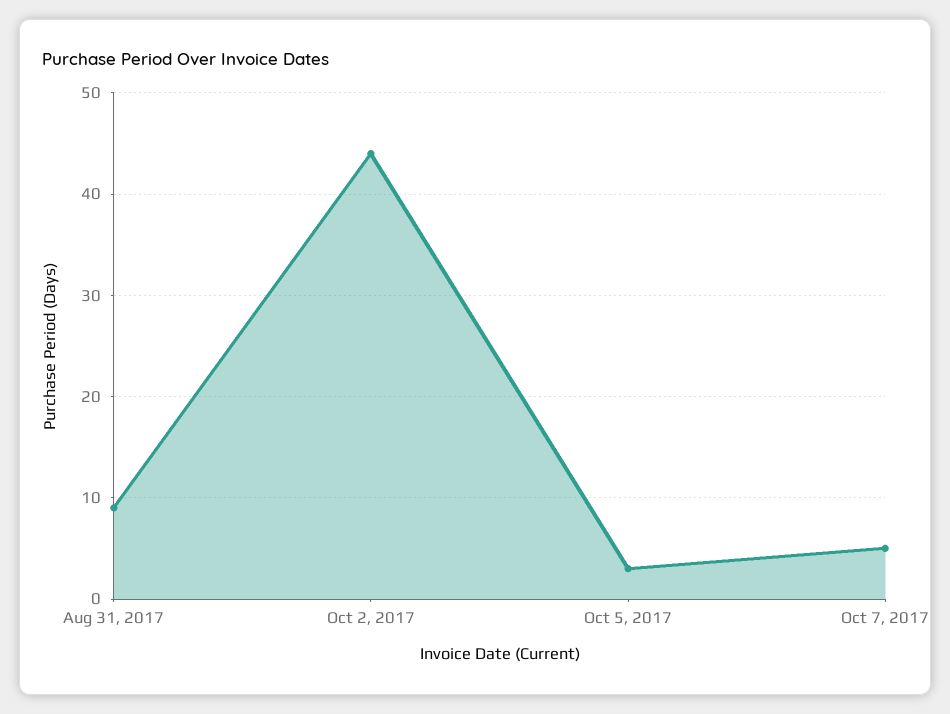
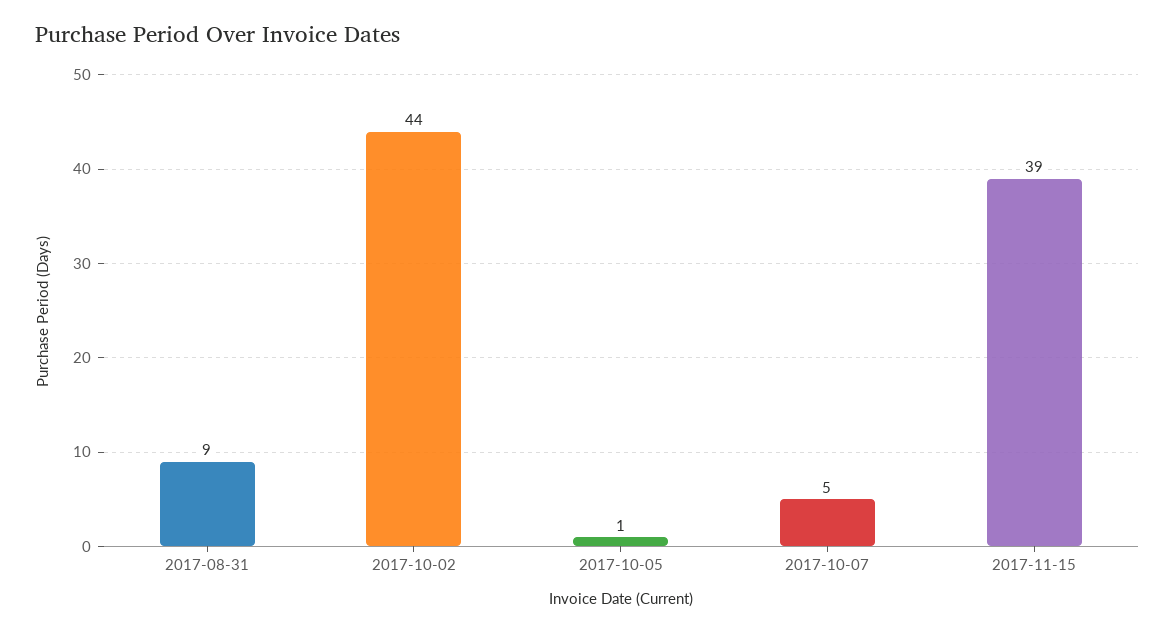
Oct 5, 2017: 3 -> 1
2017-11-15: none -> 39

